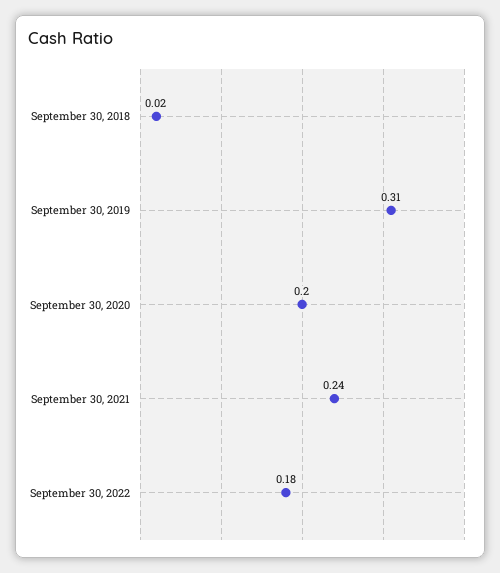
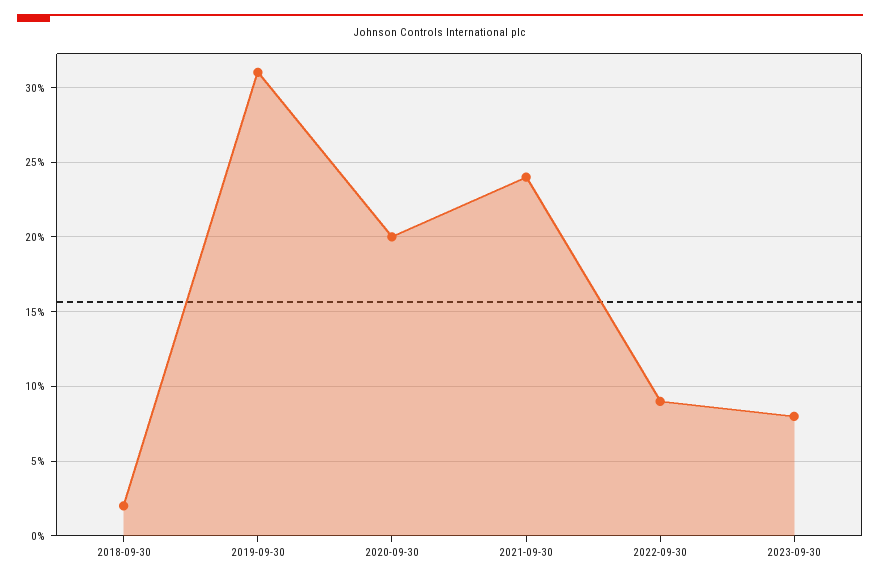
September 30, 2022: 0.18 -> 0.09
2023-09-30: none -> 0.08

